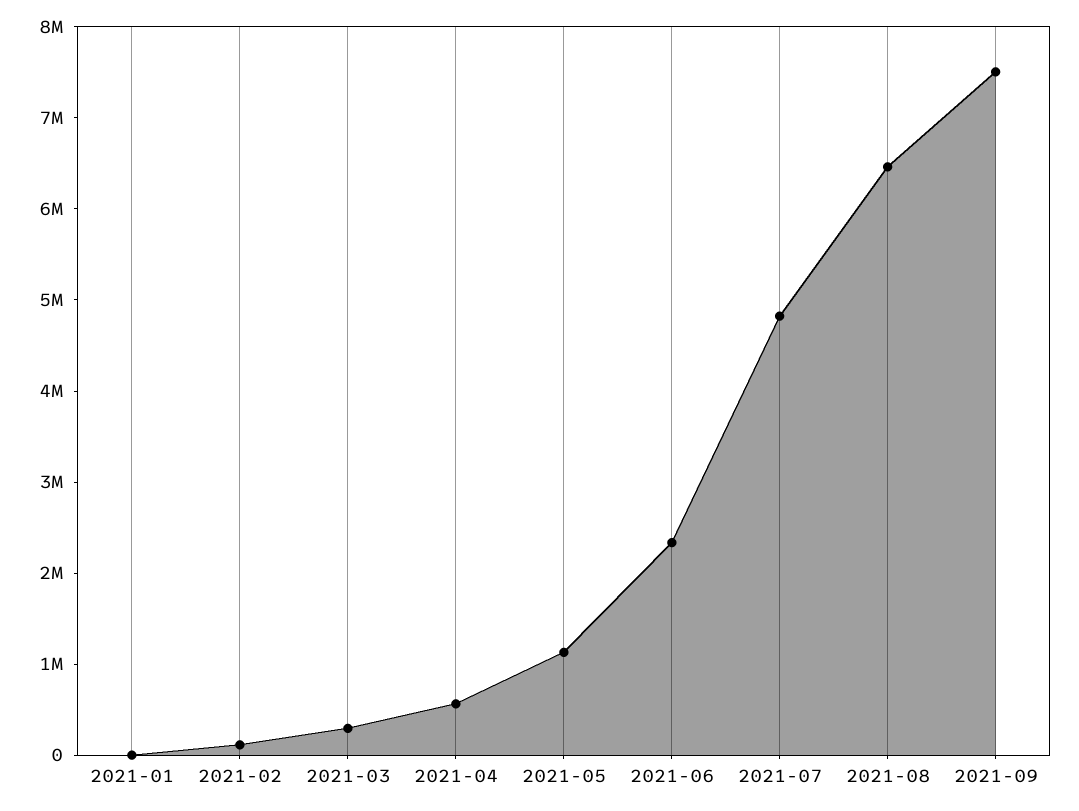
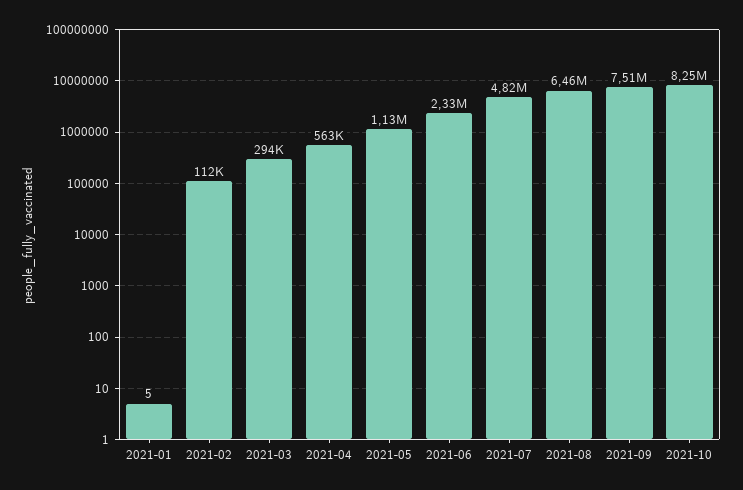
2021-10: none -> 8250000

